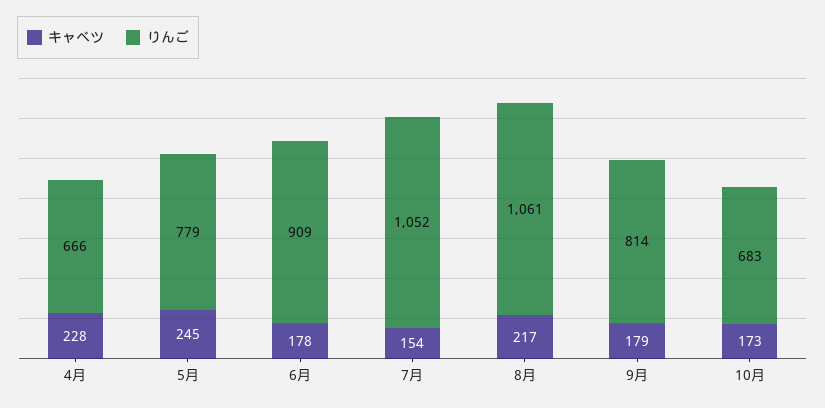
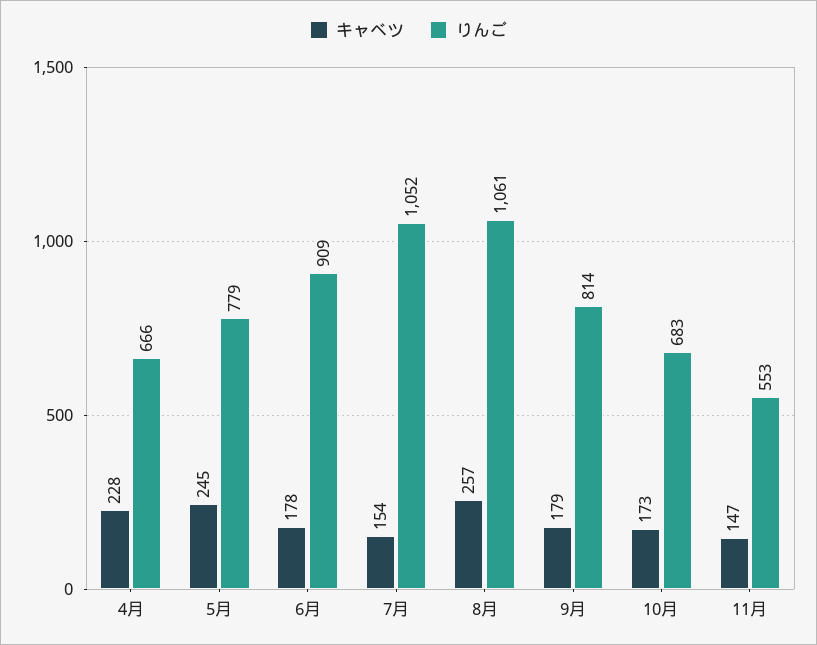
キャベツ, 8月: 217 -> 257
キャベツ, 11月: none -> 147
りんご, 11月: none -> 553

